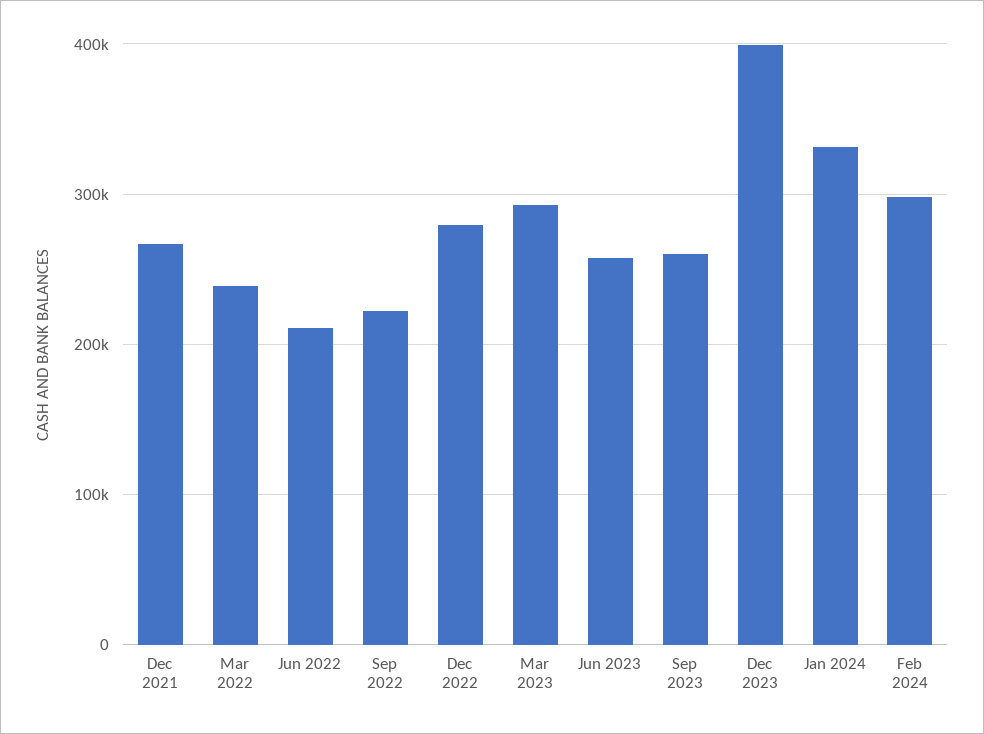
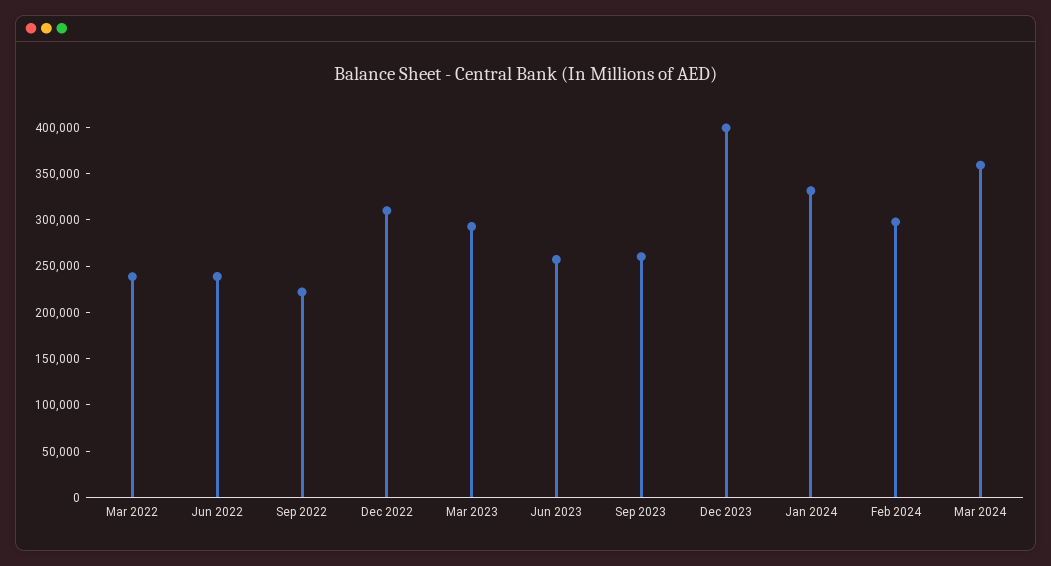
Dec 2021: 270000 -> none
Jun 2022: 210000 -> 240000
Dec 2022: 280000 -> 310000
Mar 2024: none -> 360000

